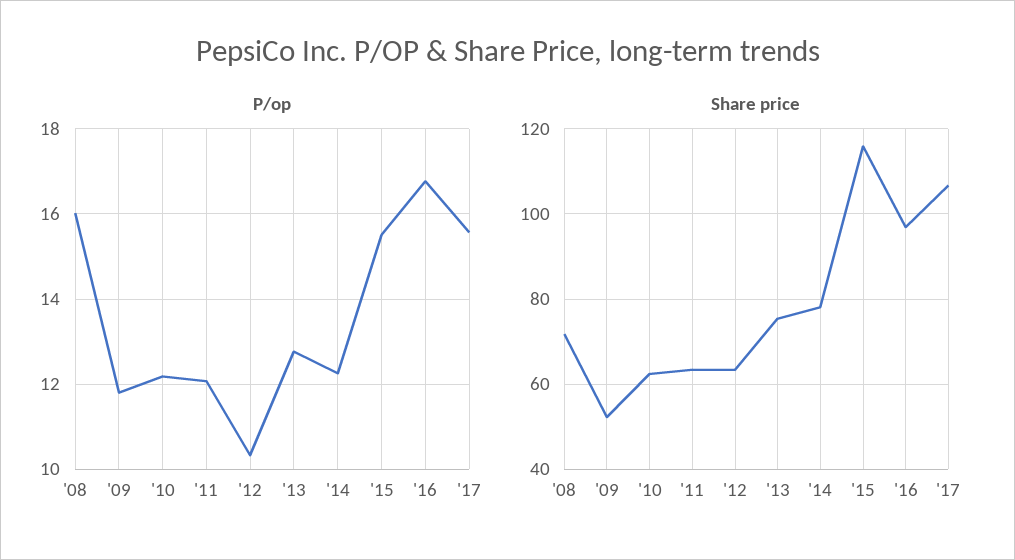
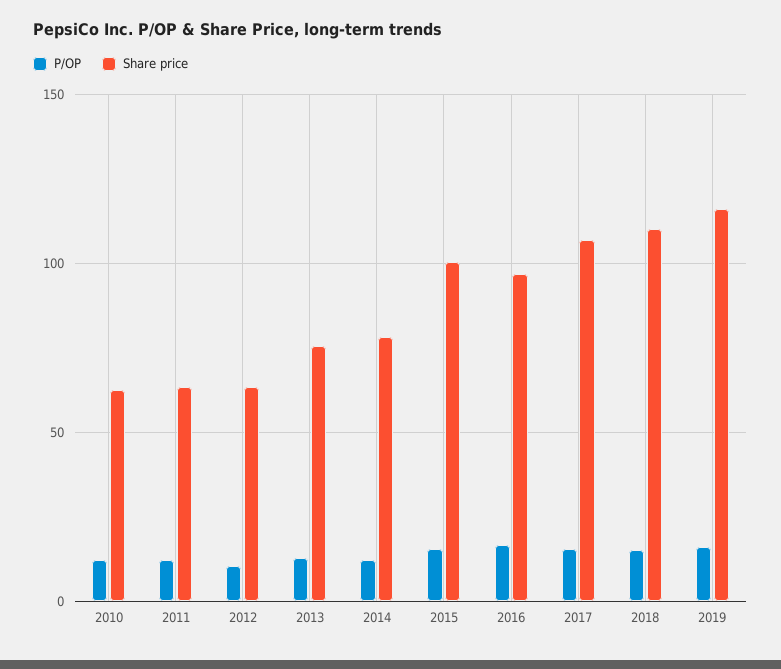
P/op, '08: 16 -> none
P/op, '09: 11.8 -> none
Share price, '08: 72 -> none
Share price, '09: 52 -> none
Share price, '15: 116 -> 100
P/op, 2018: none -> 15
Share price, 2018: none -> 110
P/op, 2019: none -> 15
Share price, 2019: none -> 115

